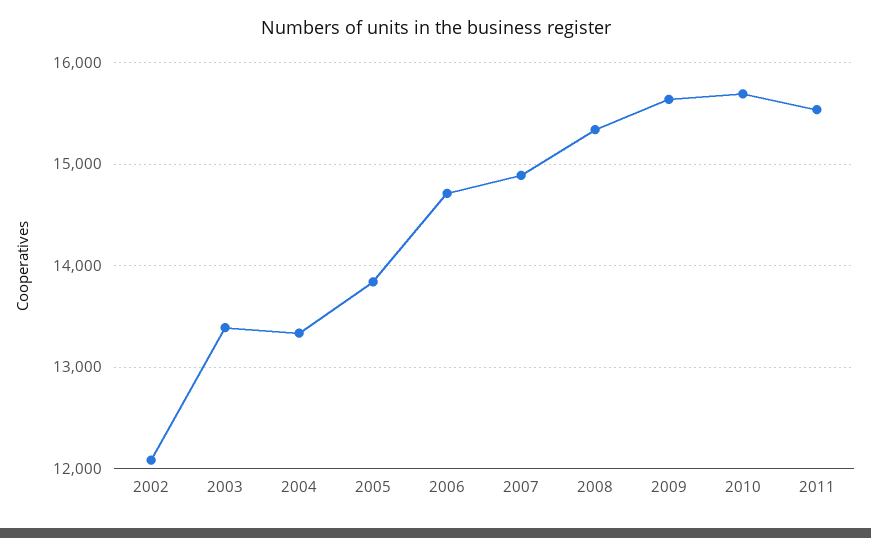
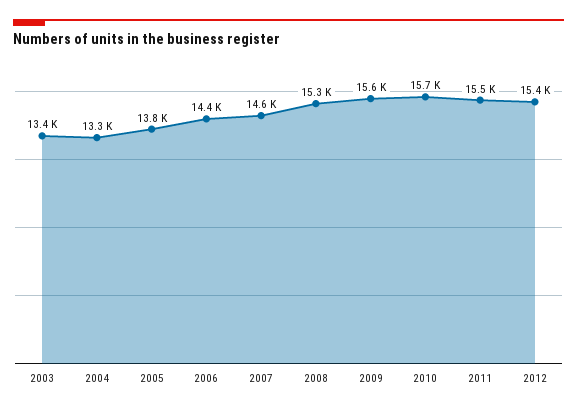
2002: 12100 -> none
2006: 14700 -> 14400
2007: 14900 -> 14600
2012: none -> 15400

